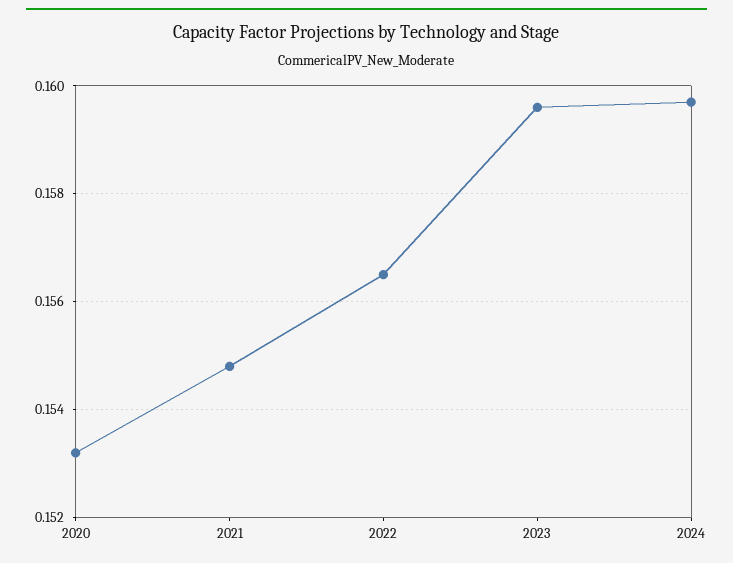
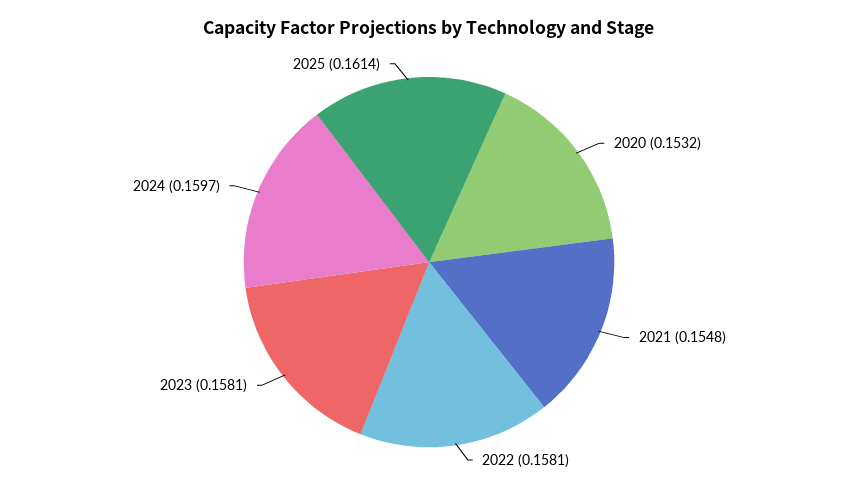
2022: 0.1565 -> 0.1581
2023: 0.1595 -> 0.1581
2025: none -> 0.1614

